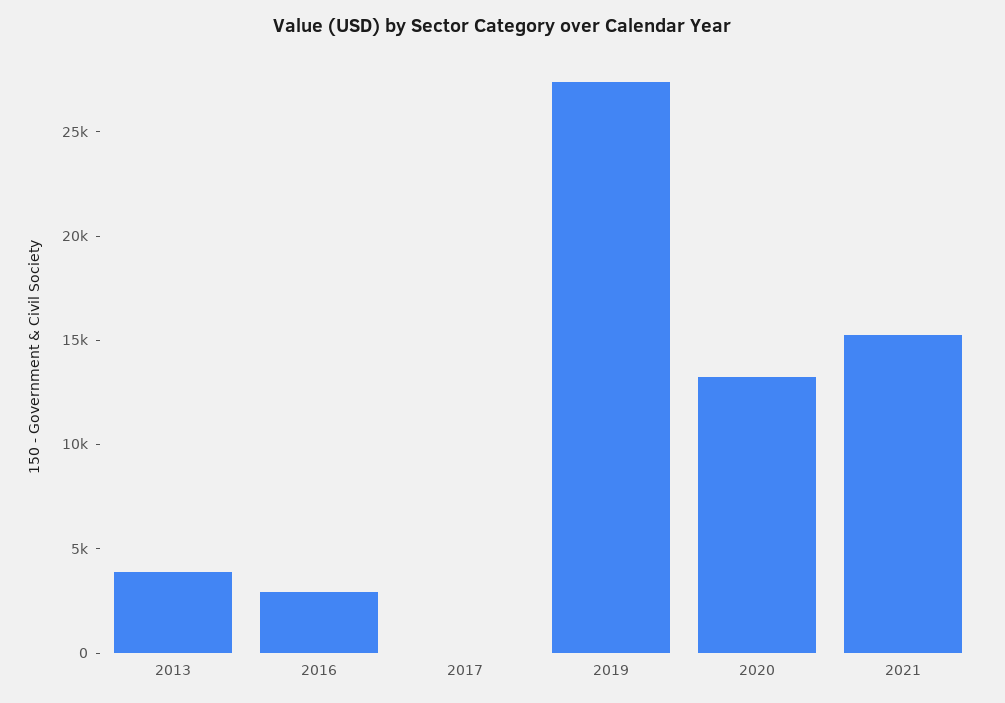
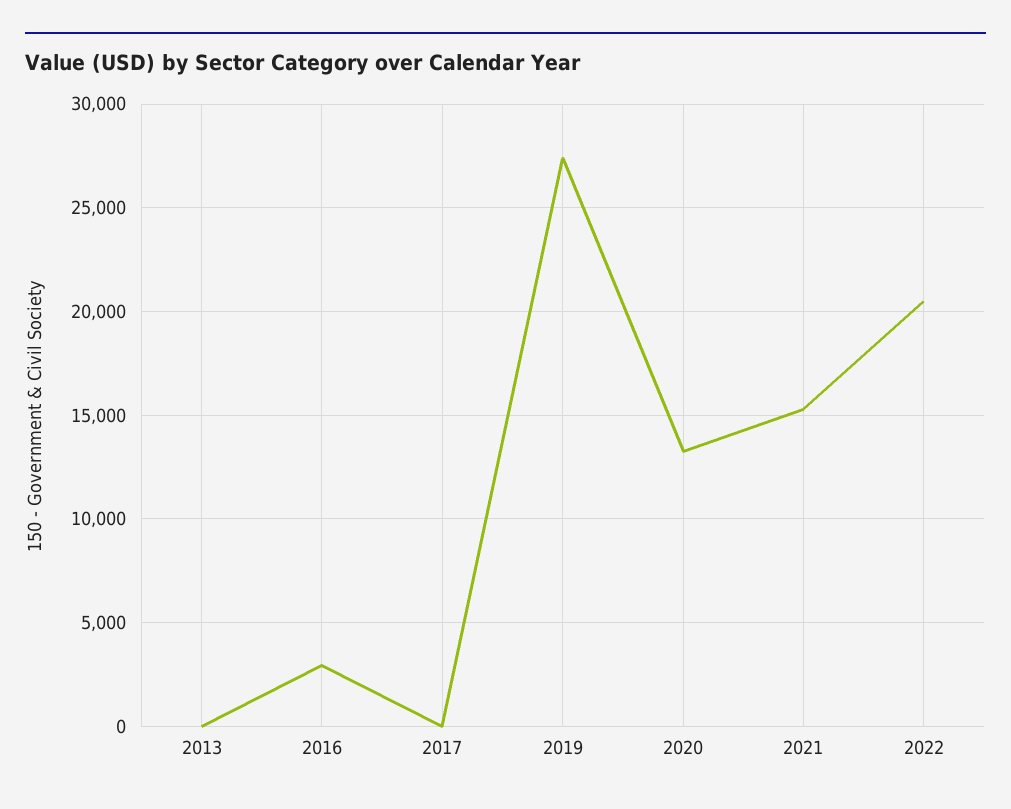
2013: 4000 -> 0
2022: none -> 20500

